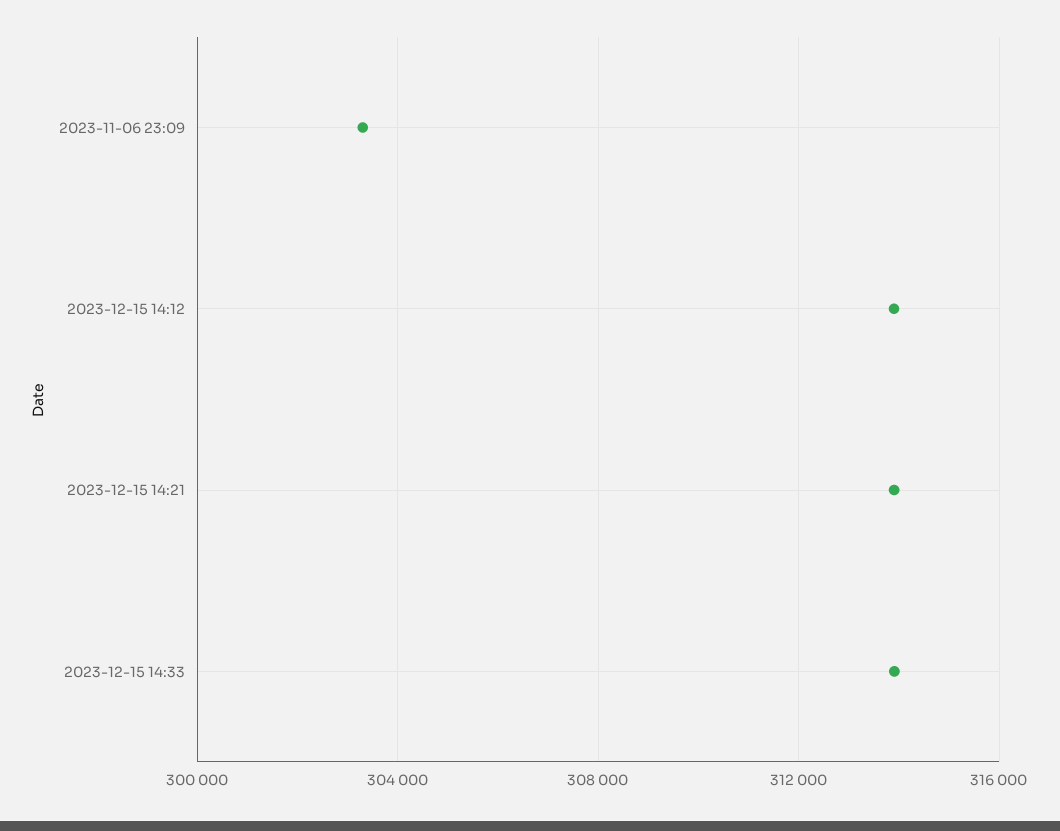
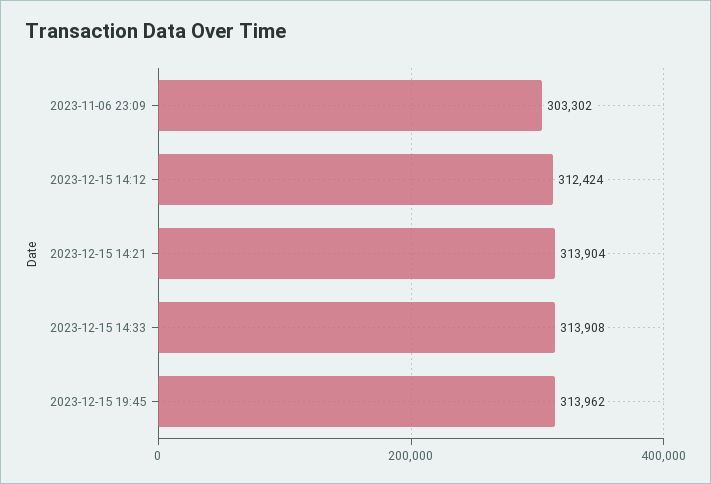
2023-12-15 14:12: 314000 -> 312424
2023-12-15 19:45: none -> 313962

